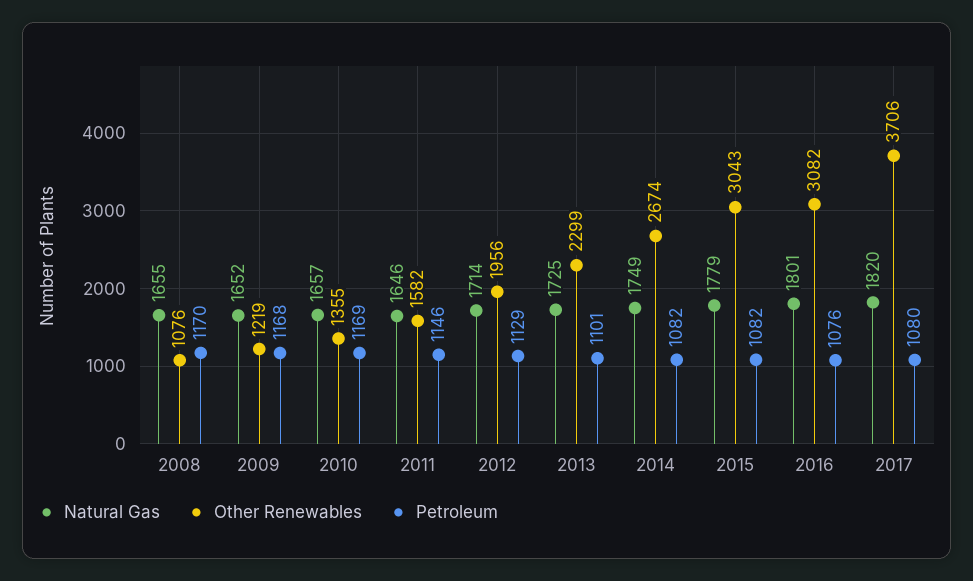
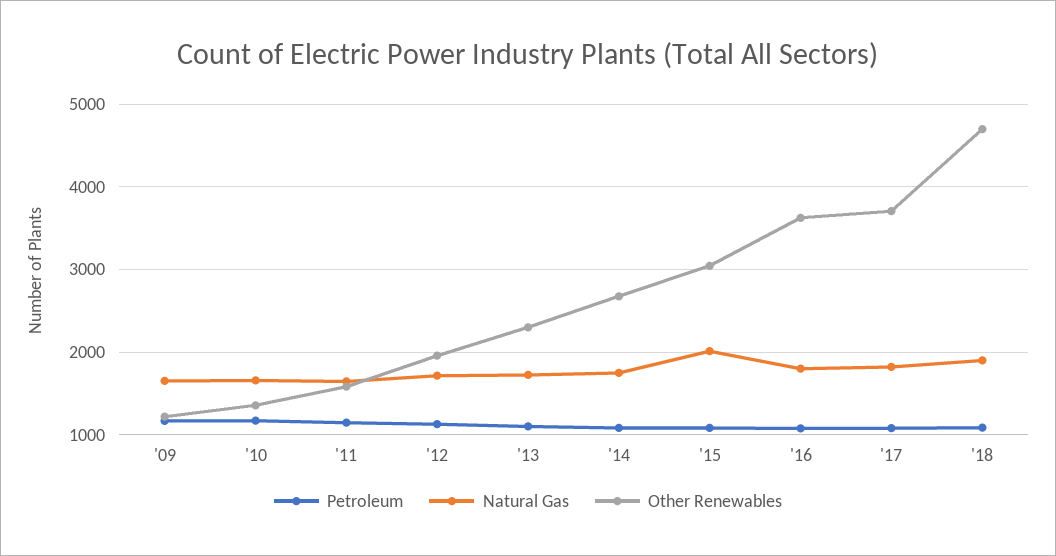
Natural Gas, 2008: 1655 -> none
Other Renewables, 2008: 1076 -> none
Petroleum, 2008: 1170 -> none
Natural Gas, 2015: 1779 -> 2000
Other Renewables, 2016: 3082 -> 3600
Petroleum, '18: none -> 1100
Natural Gas, '18: none -> 1900
Other Renewables, '18: none -> 4700

